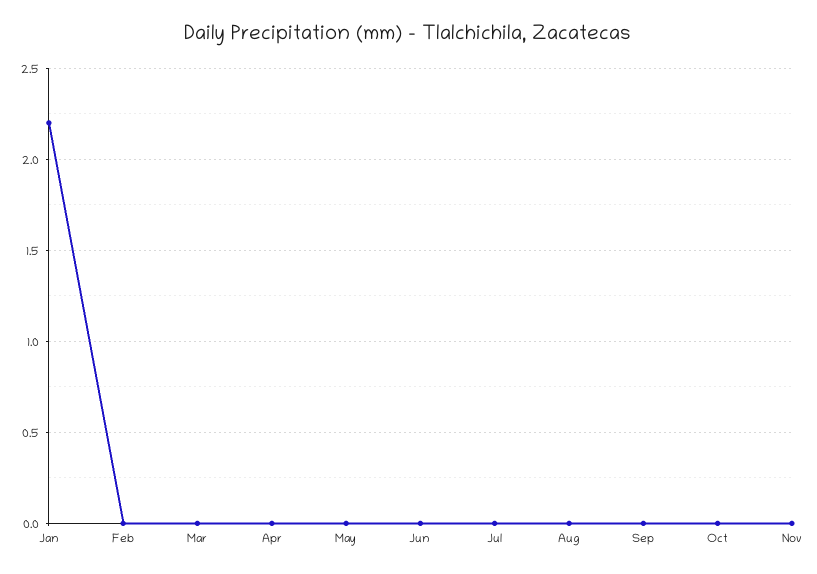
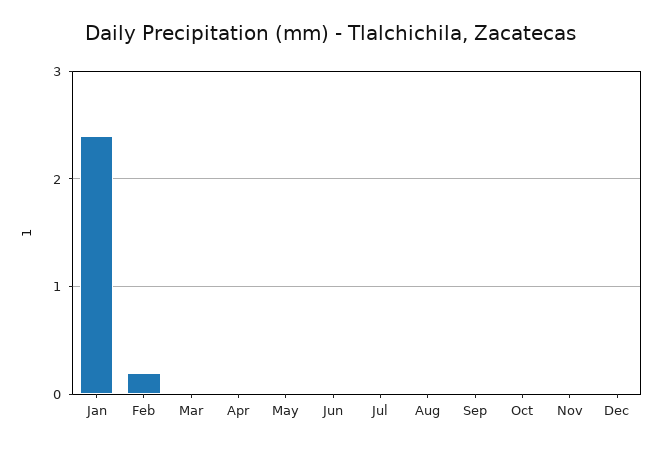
Jan: 2.2 -> 2.4
Feb: 0 -> 0.2
Dec: none -> 0

